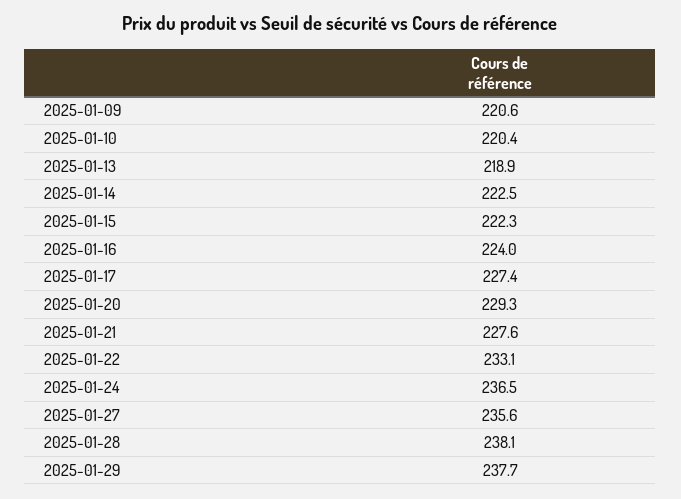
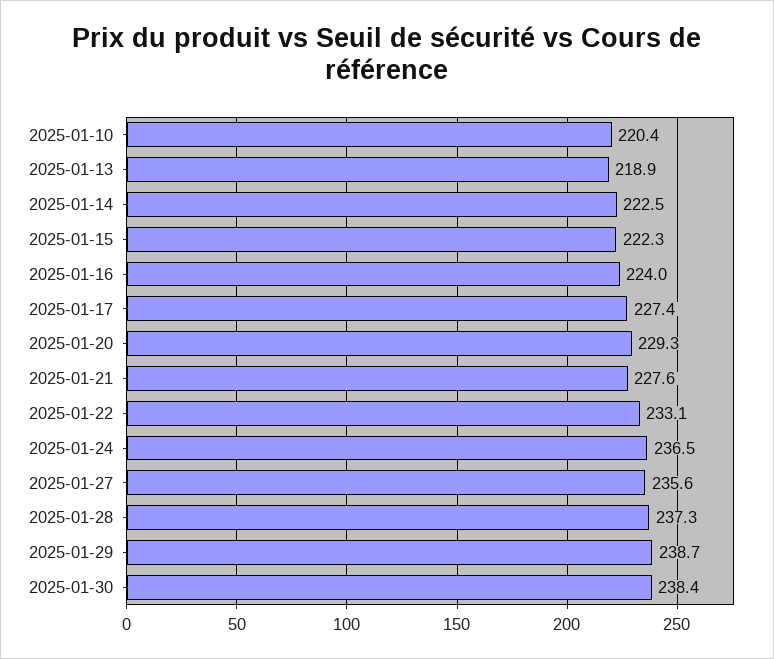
2025-01-09: 220.6 -> none
2025-01-28: 238.1 -> 237.3
2025-01-29: 237.7 -> 238.7
2025-01-30: none -> 238.4

